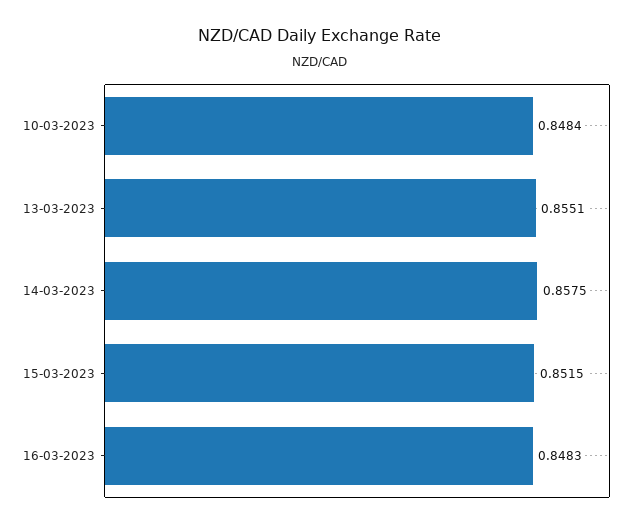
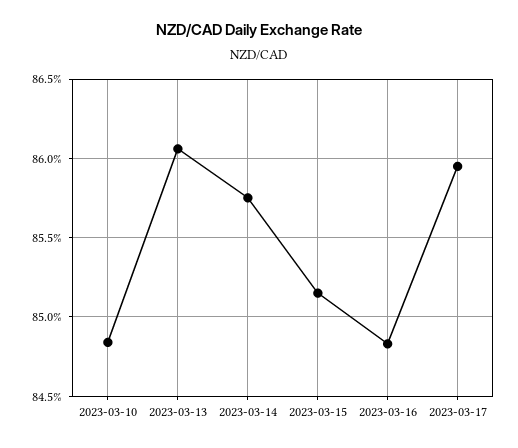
13-03-2023: 0.8551 -> 0.8605
2023-03-17: none -> 0.8595

